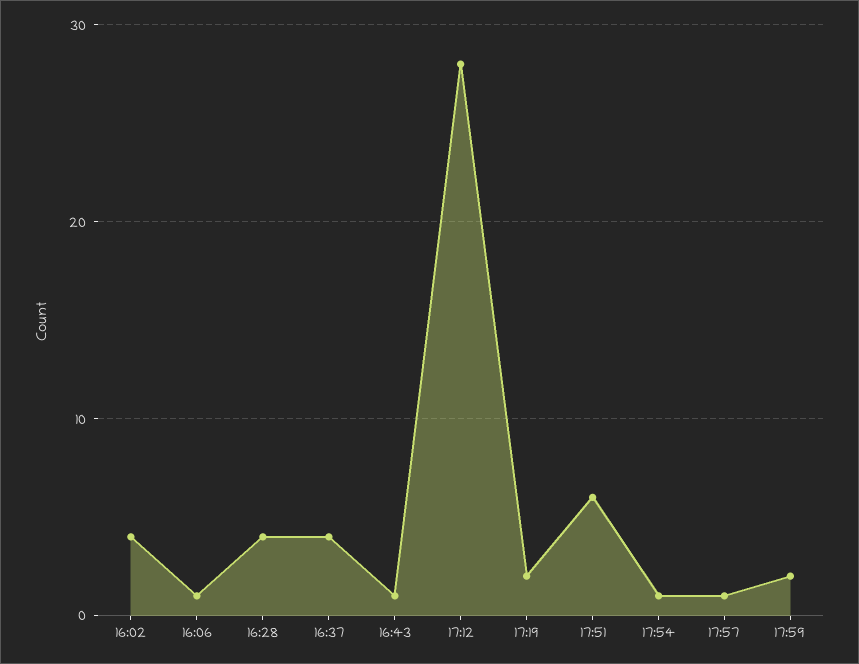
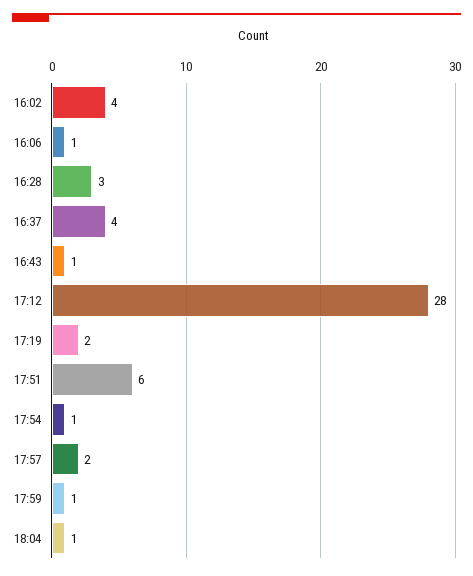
16:28: 4 -> 3
17:57: 1 -> 2
17:59: 2 -> 1
18:04: none -> 1

